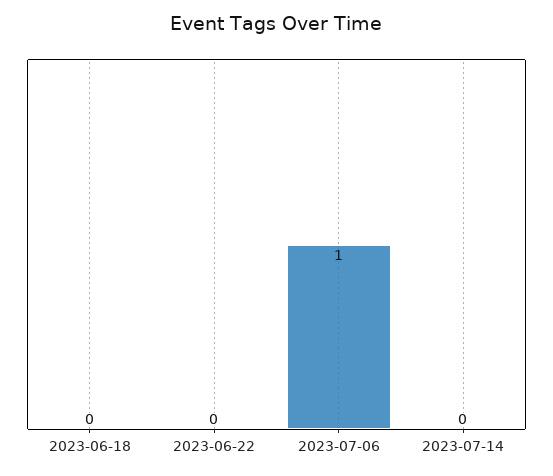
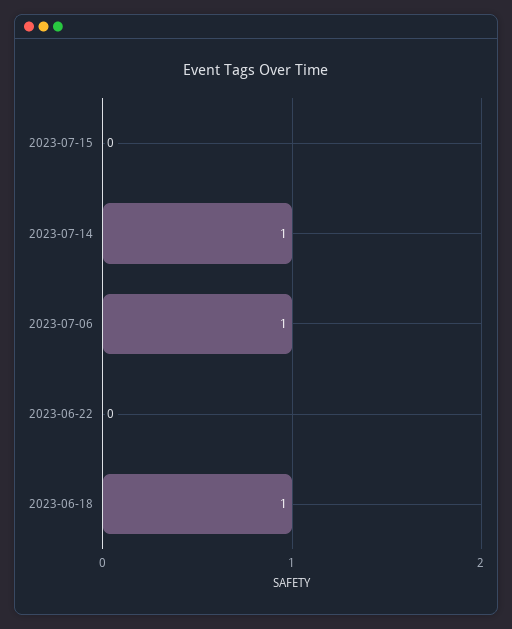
2023-06-18: 0 -> 1
2023-07-14: 0 -> 1
2023-07-15: none -> 0

